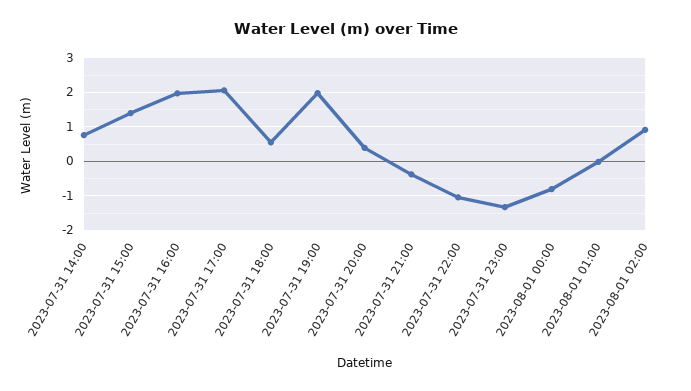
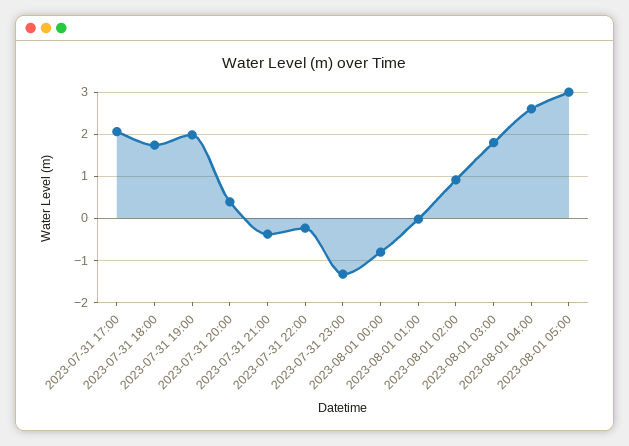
2023-07-31 14:00: 0.8 -> none
2023-07-31 15:00: 1.4 -> none
2023-07-31 16:00: 2 -> none
2023-07-31 18:00: 0.6 -> 1.8
2023-07-31 22:00: -1 -> -0.2
2023-08-01 03:00: none -> 1.8
2023-08-01 04:00: none -> 2.6
2023-08-01 05:00: none -> 3

